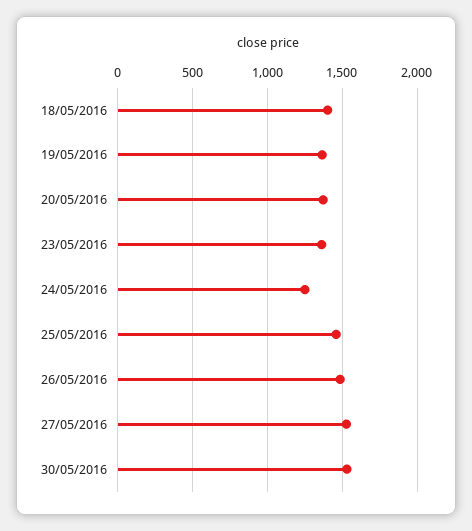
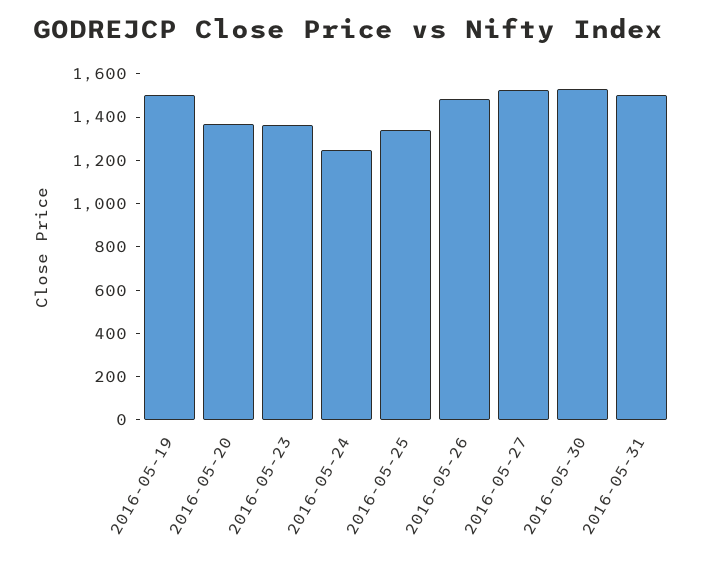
18/05/2016: 1400 -> none
19/05/2016: 1350 -> 1500
25/05/2016: 1450 -> 1350
2016-05-31: none -> 1500

